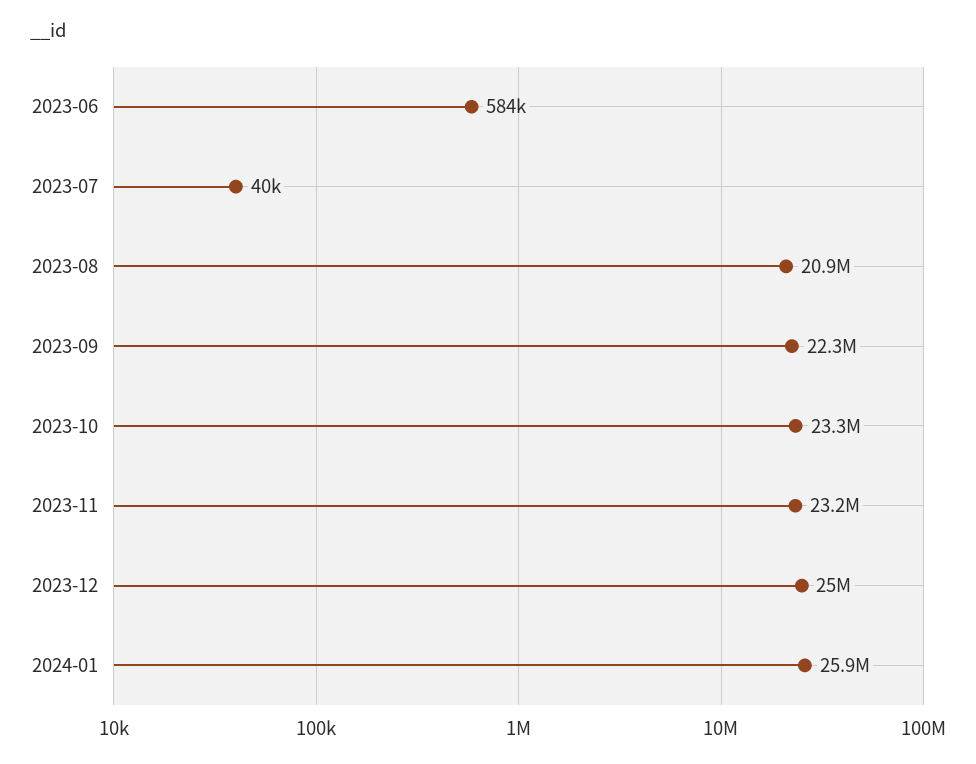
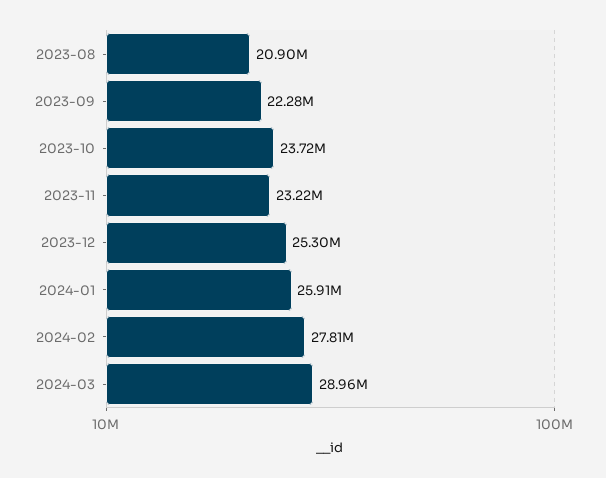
2023-06: 584000 -> none
2023-07: 40000 -> none
2023-10: 23300000 -> 23720000
2023-12: 25000000 -> 25300000
2024-02: none -> 27810000
2024-03: none -> 28960000

